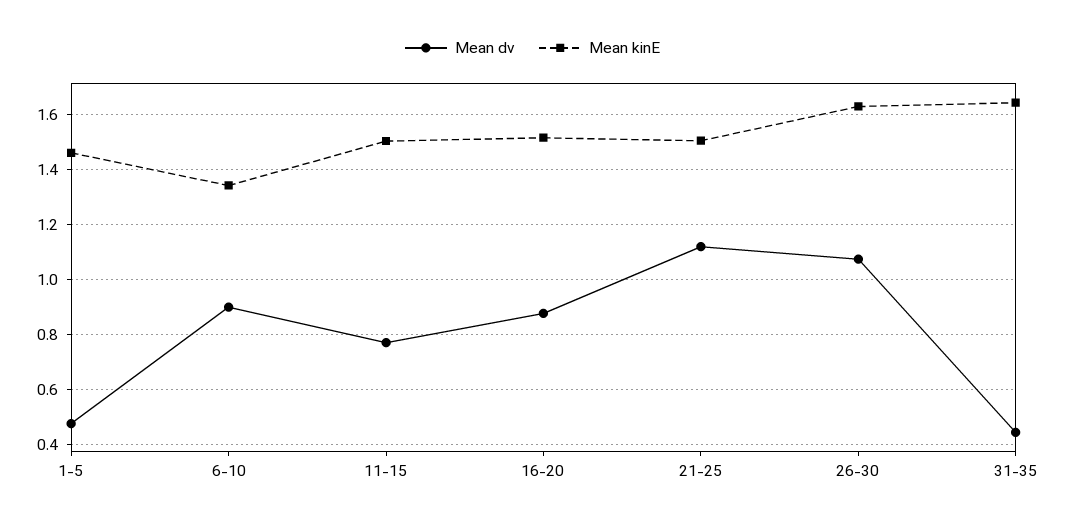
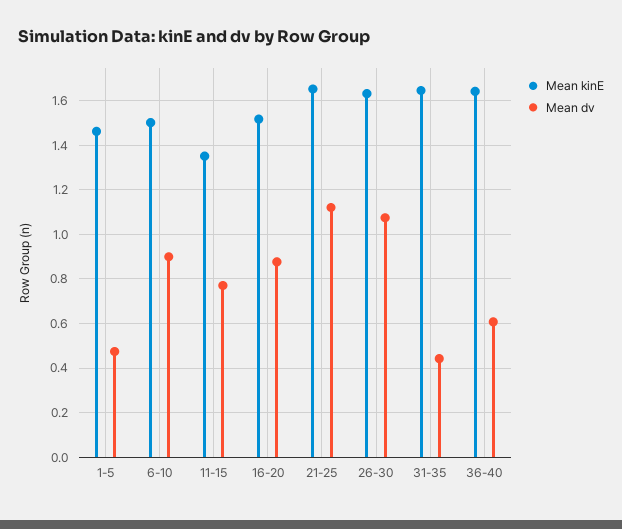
Mean kinE, 6-10: 1.35 -> 1.5
Mean kinE, 11-15: 1.5 -> 1.35
Mean kinE, 21-25: 1.5 -> 1.65
Mean kinE, 36-40: none -> 1.65
Mean dv, 36-40: none -> 0.6

